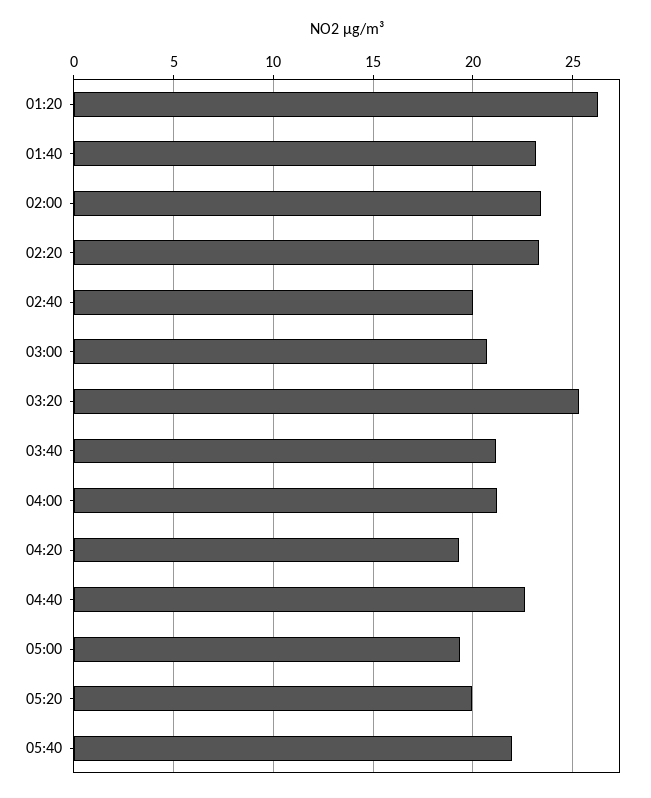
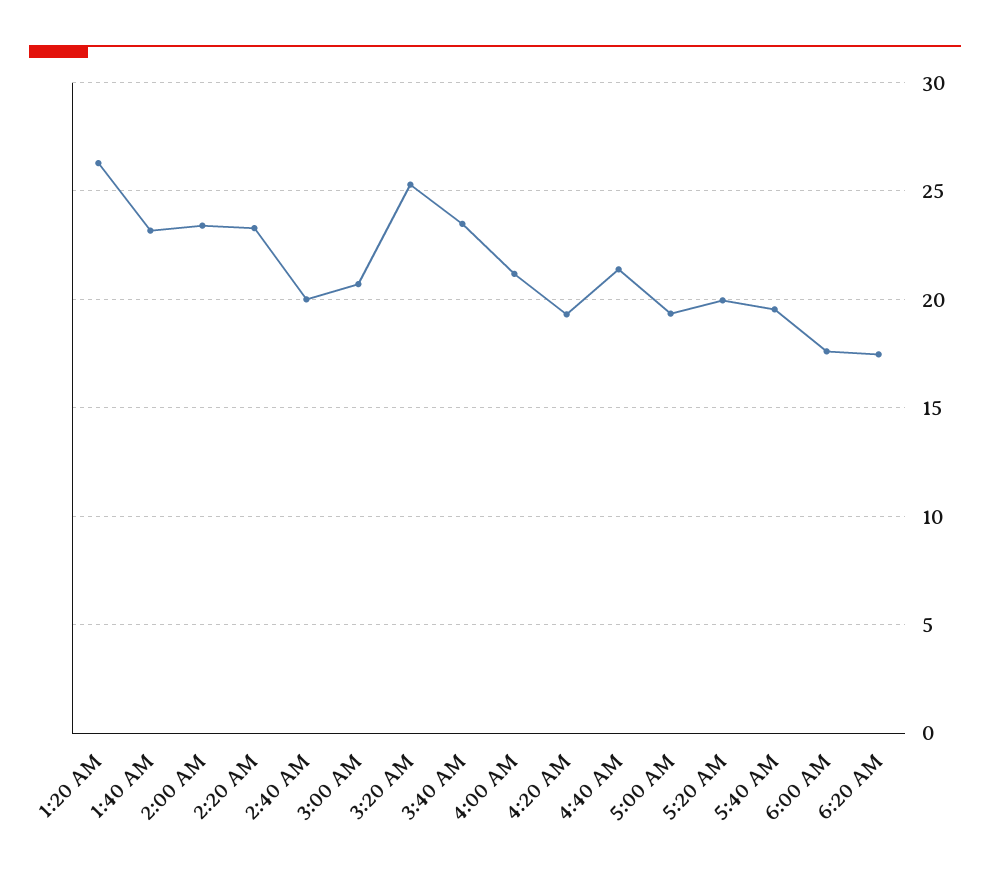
03:40: 21 -> 23.5
04:40: 22.5 -> 21.5
05:40: 22 -> 19.5
6:00 AM: none -> 17.5
6:20 AM: none -> 17.5

